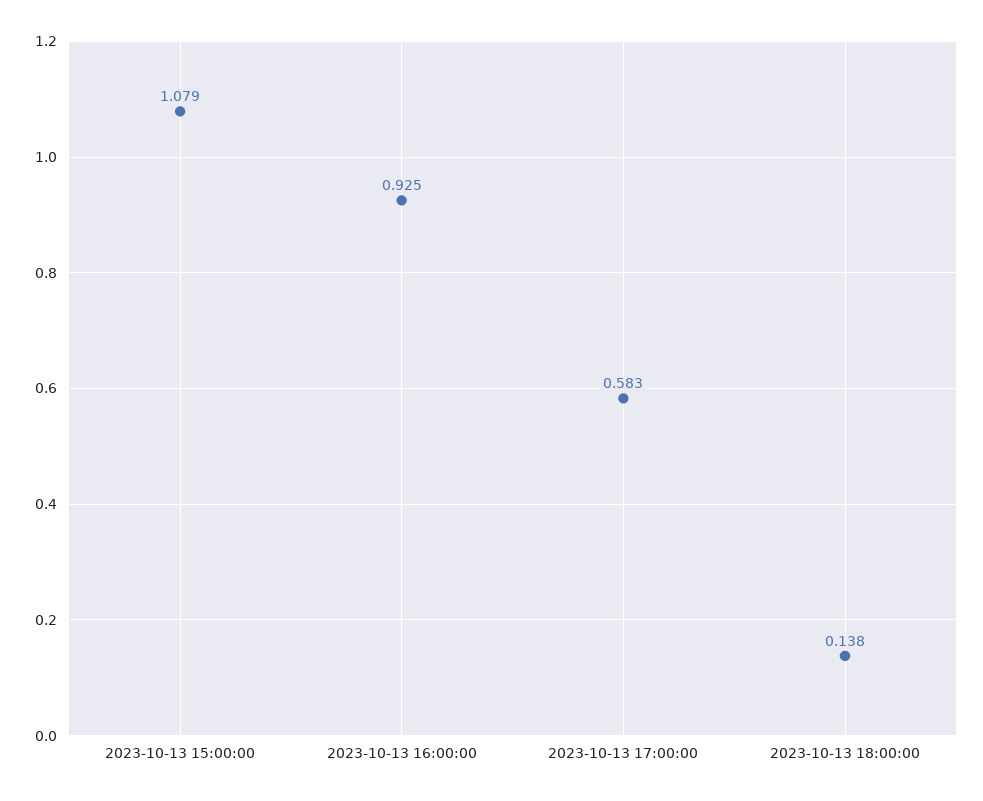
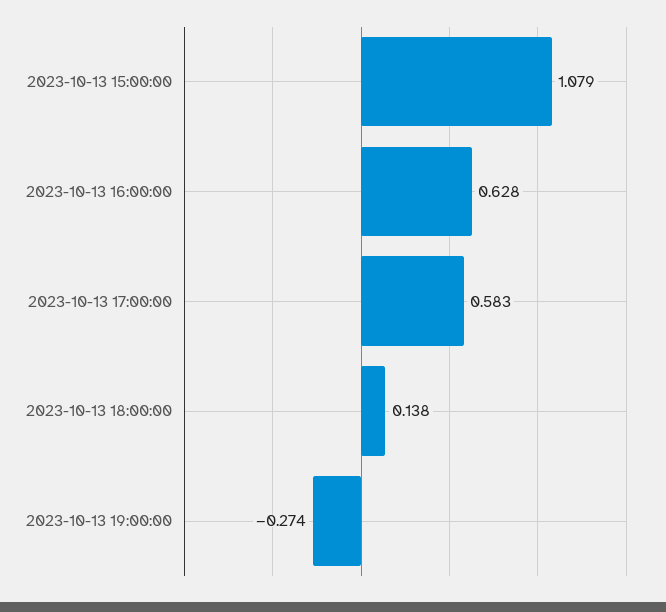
2023-10-13 16:00:00: 0.925 -> 0.628
2023-10-13 19:00:00: none -> -0.274

